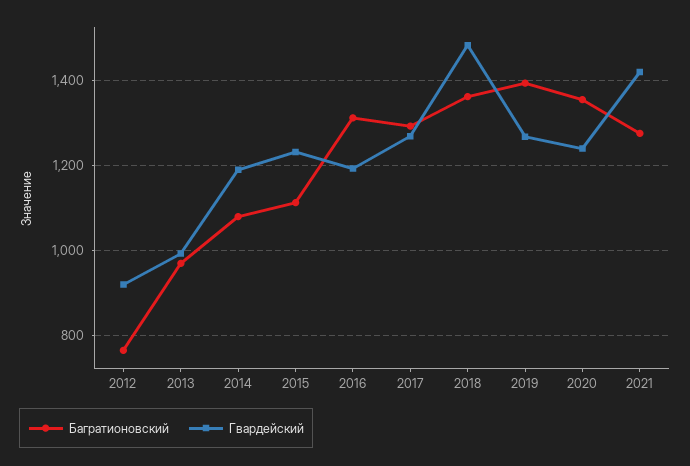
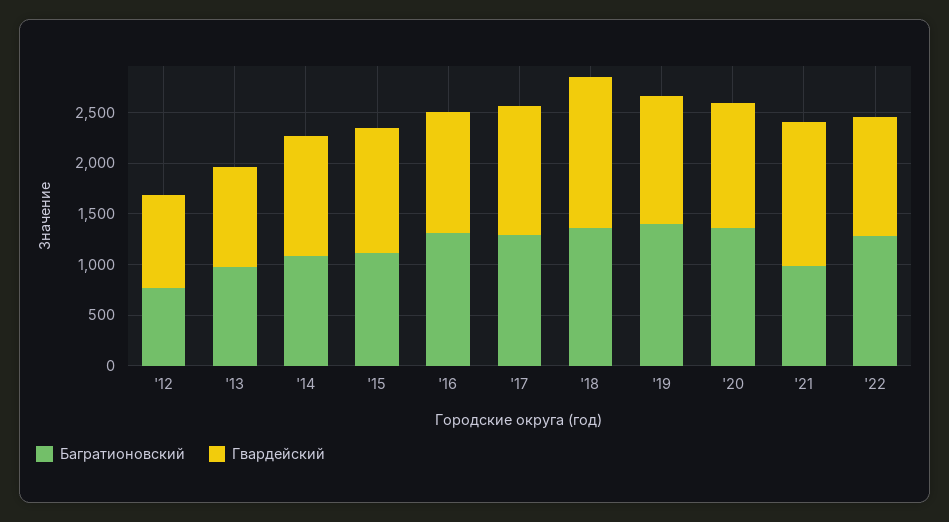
Багратионовский, 2021: 1280 -> 1000
Багратионовский, '22: none -> 1300
Гвардейский, '22: none -> 1200

